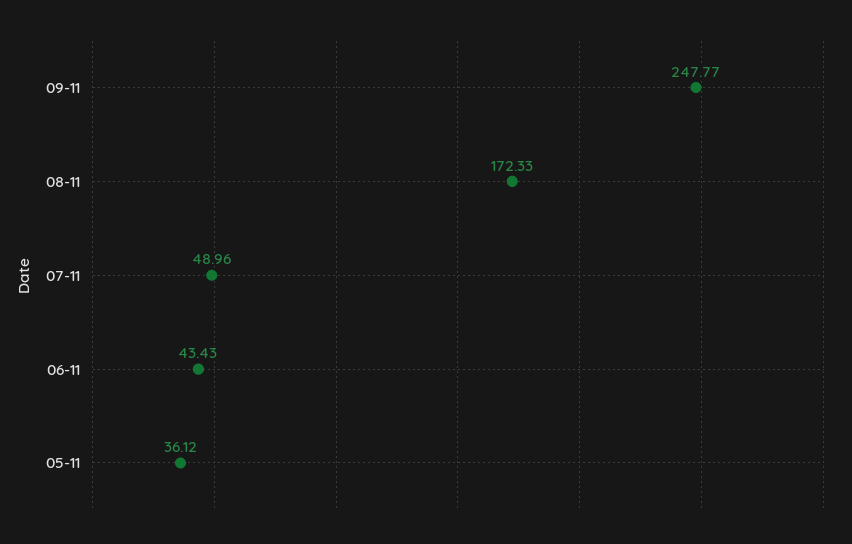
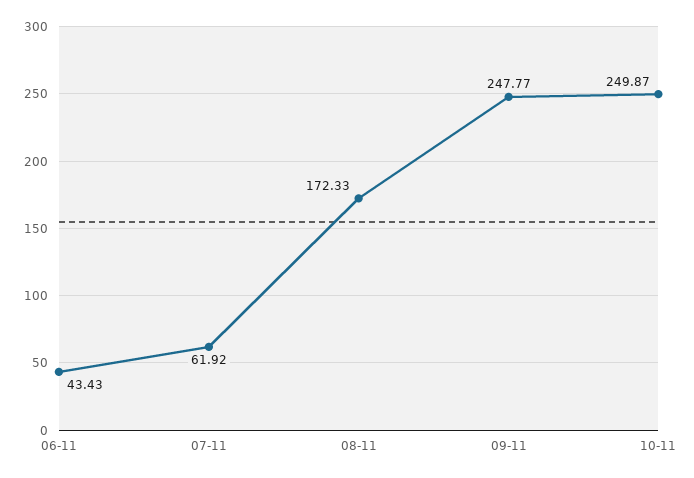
07-11: 48.96 -> 61.92
05-11: 36.12 -> none
10-11: none -> 249.87

